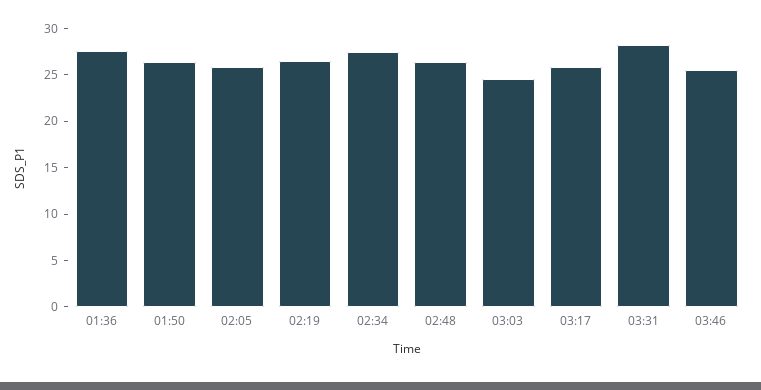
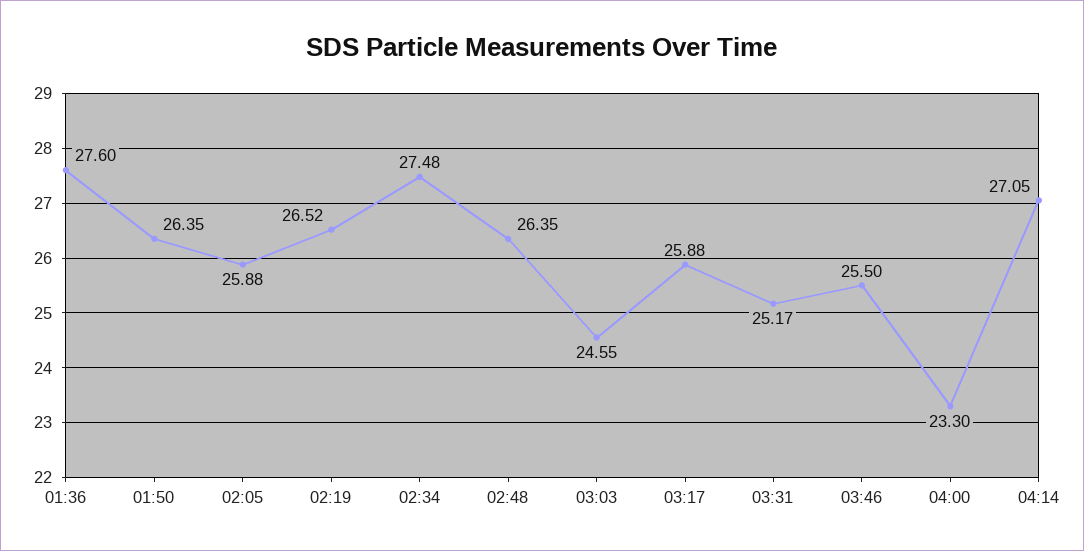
03:31: 28 -> 25.17
04:00: none -> 23.3
04:14: none -> 27.05

